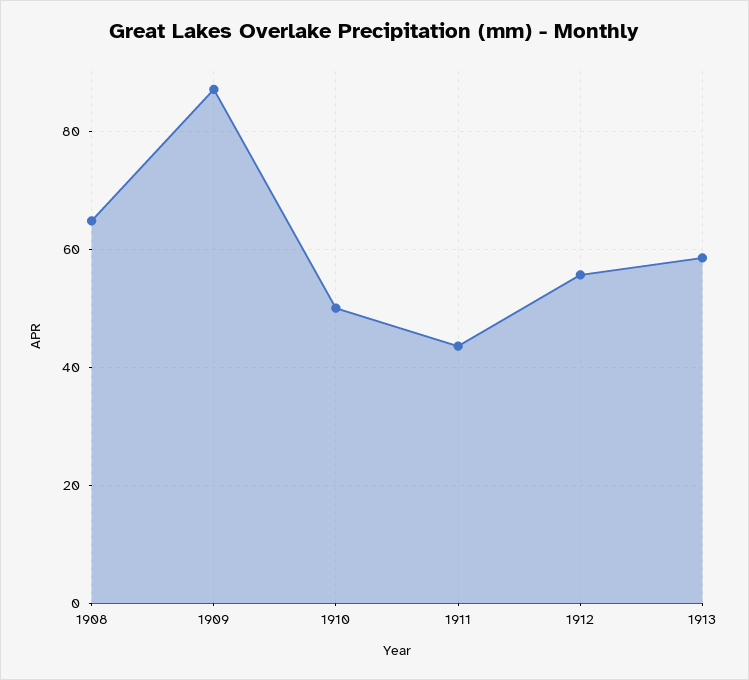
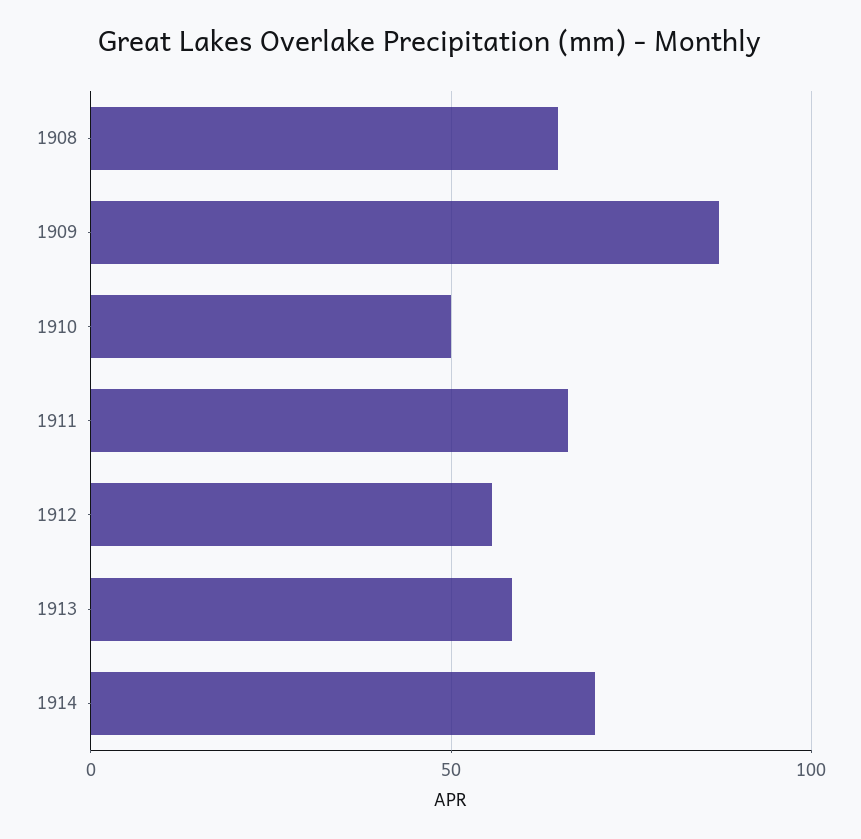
1911: 44 -> 65
1914: none -> 70

